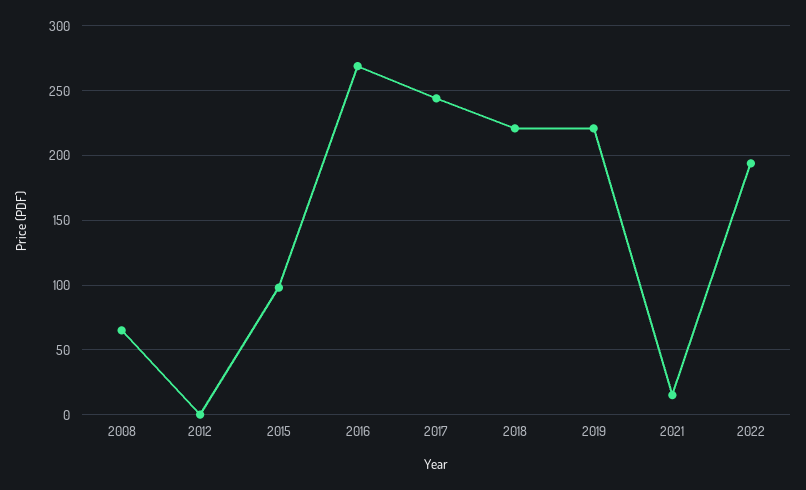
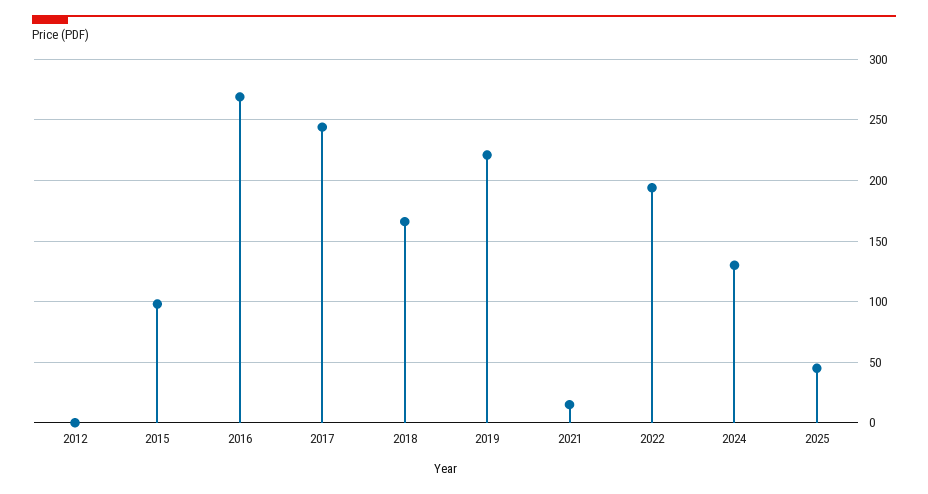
2008: 65 -> none
2018: 220 -> 165
2024: none -> 130
2025: none -> 45

